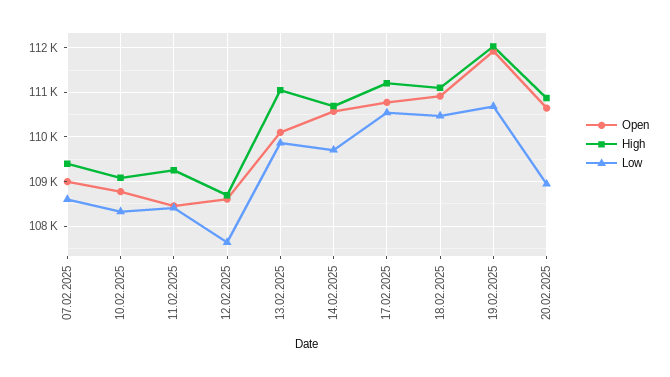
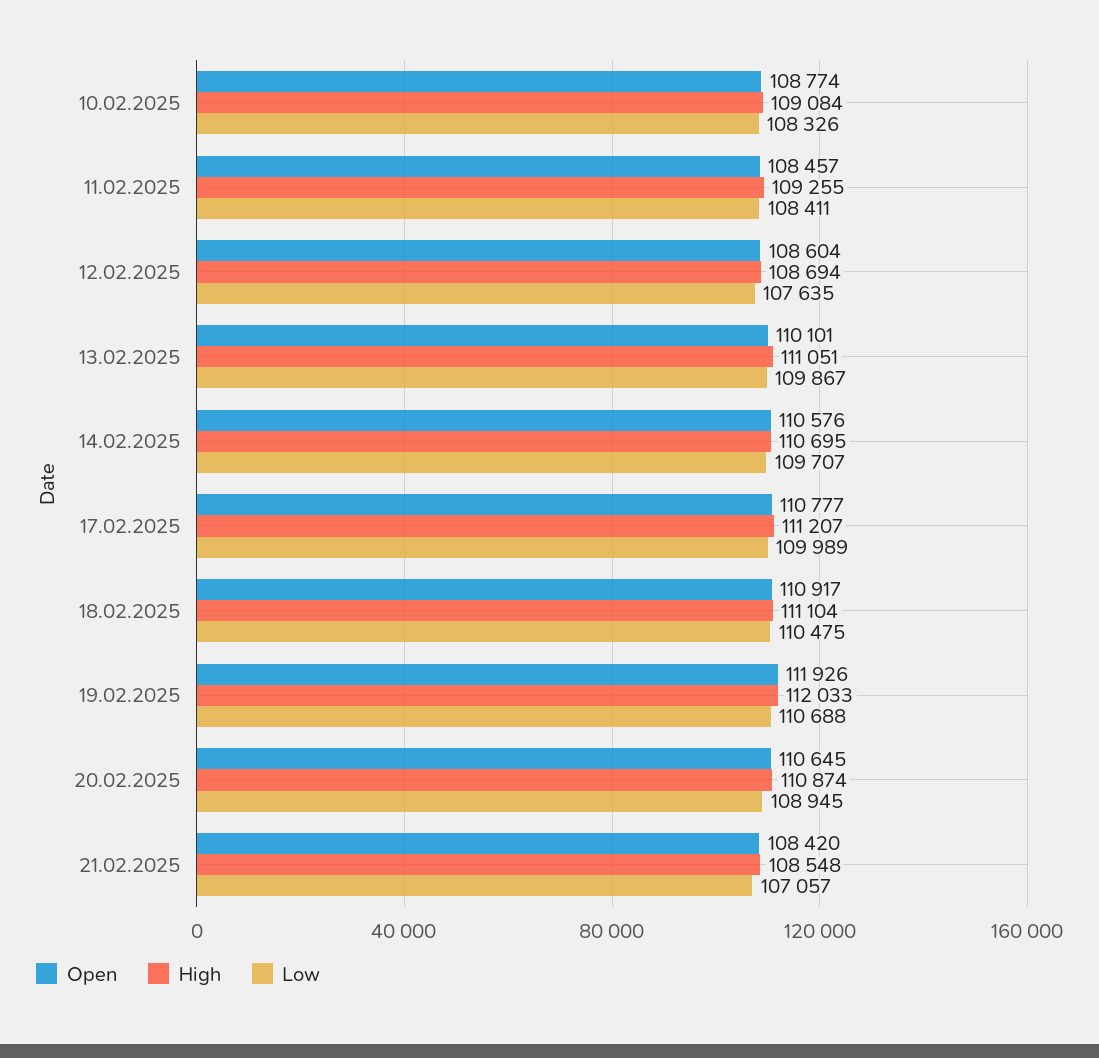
Open, 07.02.2025: 109000 -> none
High, 07.02.2025: 109400 -> none
Low, 07.02.2025: 108600 -> none
Low, 17.02.2025: 110600 -> 109989
Open, 21.02.2025: none -> 108420
High, 21.02.2025: none -> 108548
Low, 21.02.2025: none -> 107057

